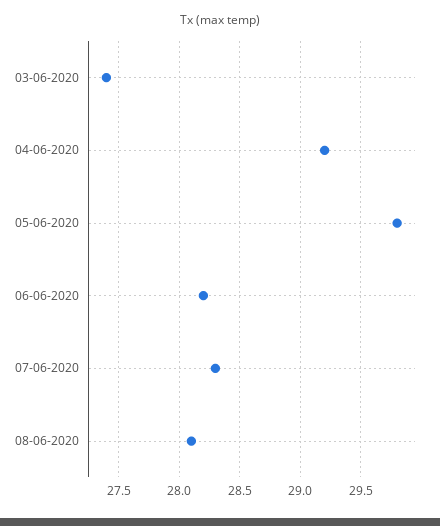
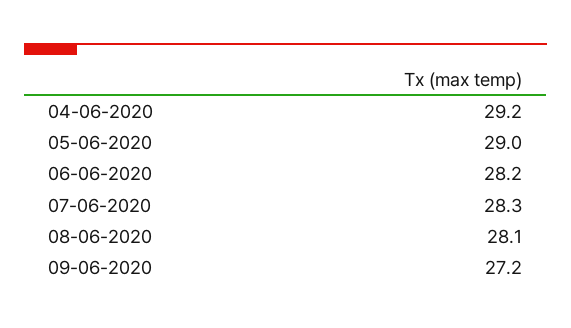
03-06-2020: 27.4 -> none
05-06-2020: 29.8 -> 29
09-06-2020: none -> 27.2

